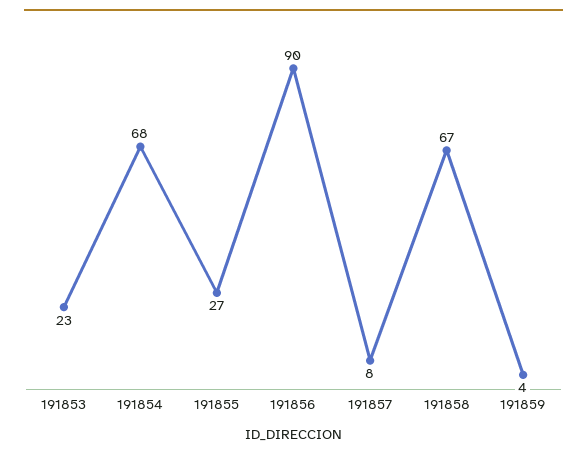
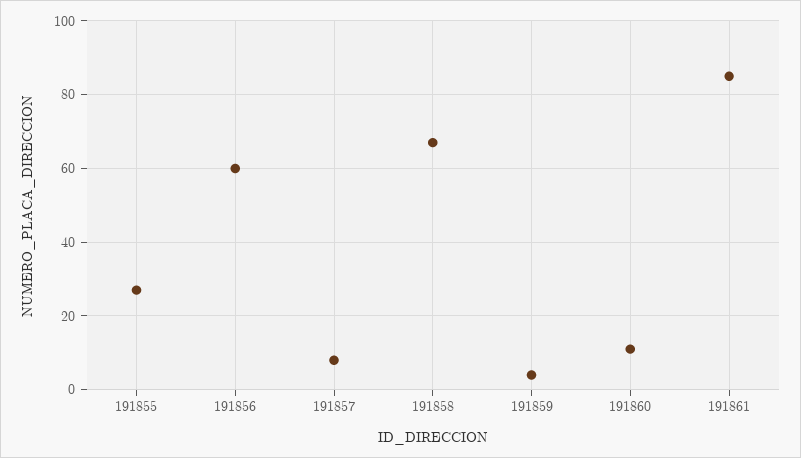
191853: 23 -> none
191854: 68 -> none
191856: 90 -> 60
191860: none -> 10
191861: none -> 85

